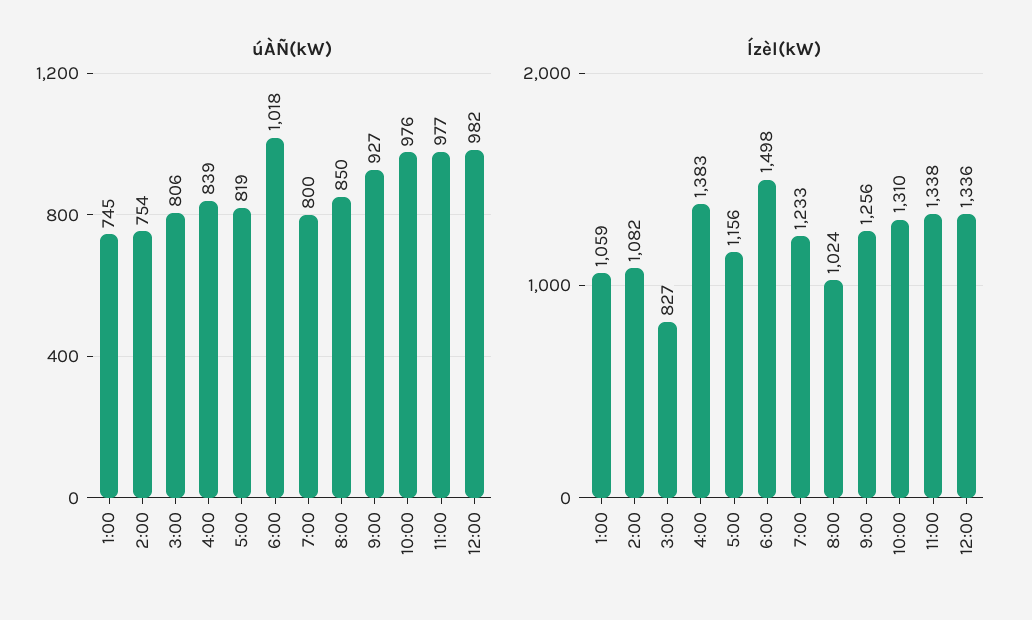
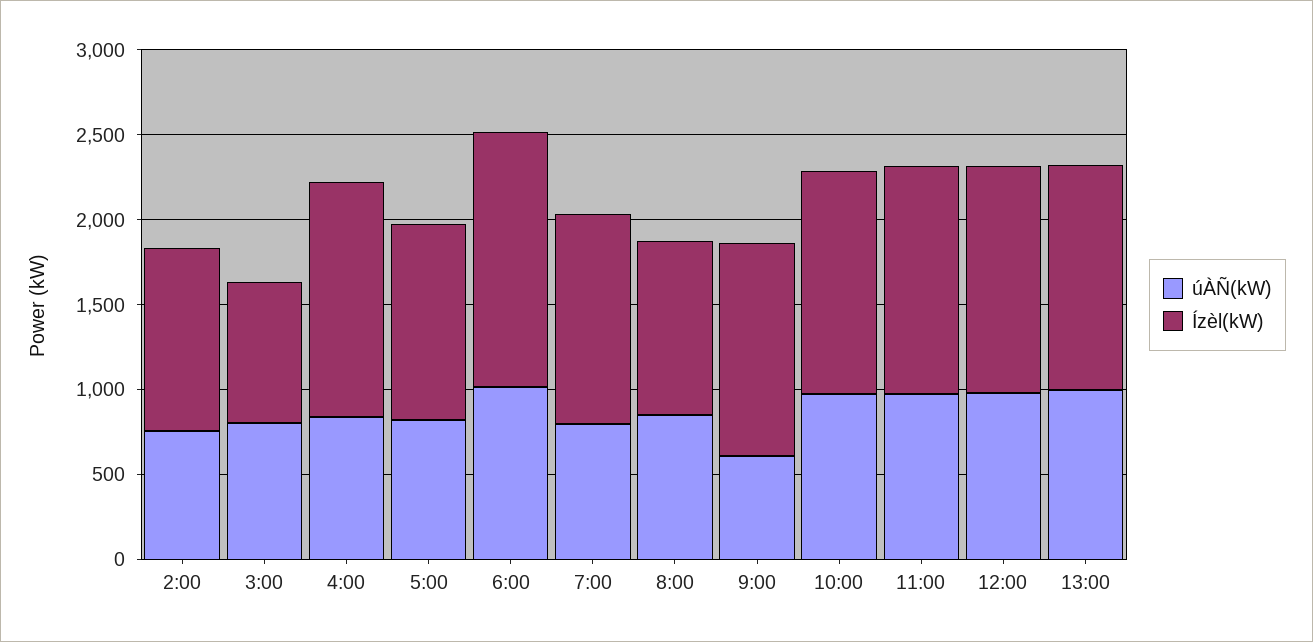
úÀÑ(kW), 1:00: 745 -> none
úÀÑ(kW), 9:00: 927 -> 600
Ízèl(kW), 1:00: 1059 -> none
úÀÑ(kW), 13:00: none -> 1000
Ízèl(kW), 13:00: none -> 1300

